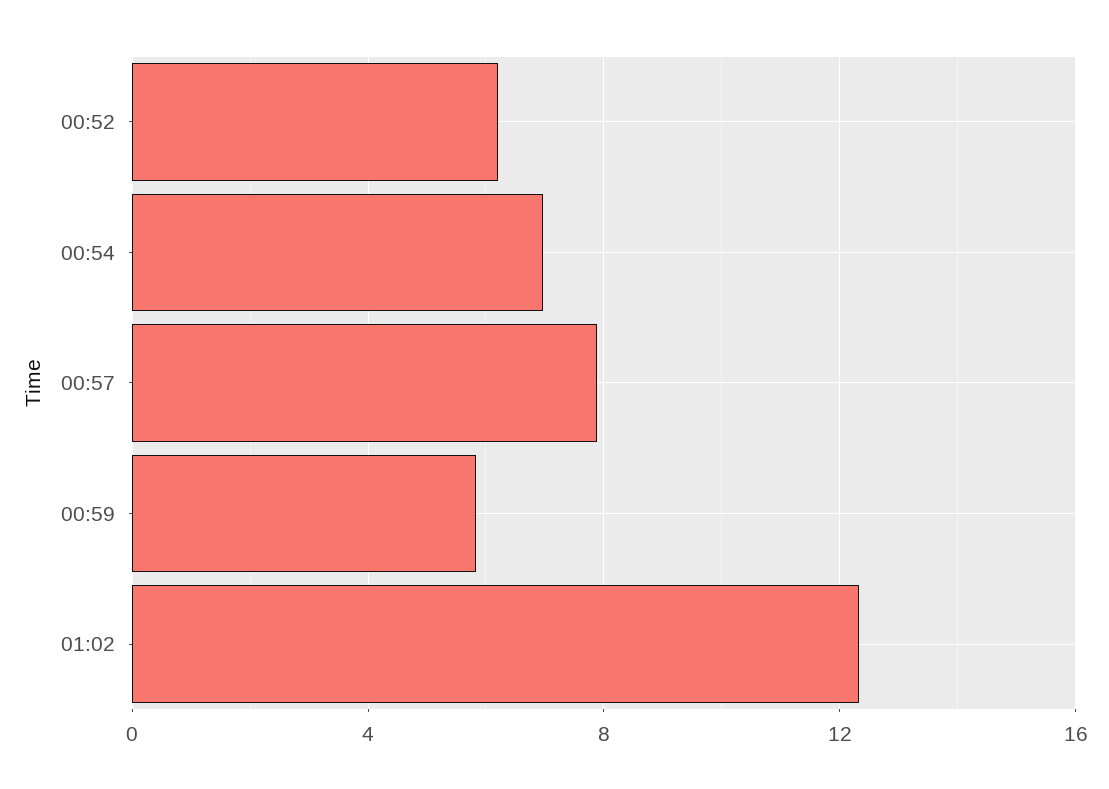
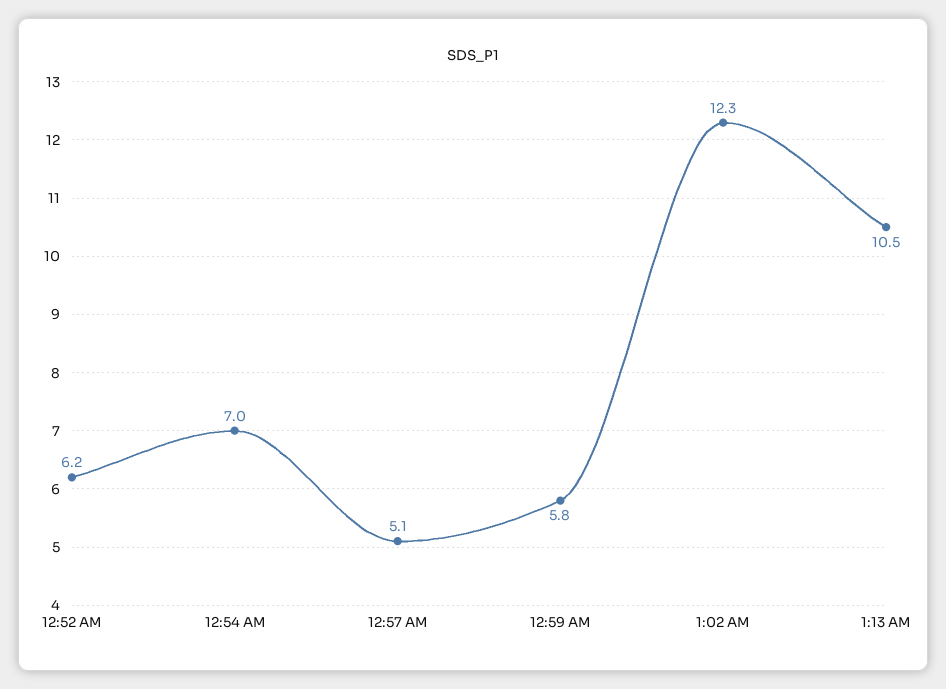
00:57: 8 -> 5.1
1:13 AM: none -> 10.5

